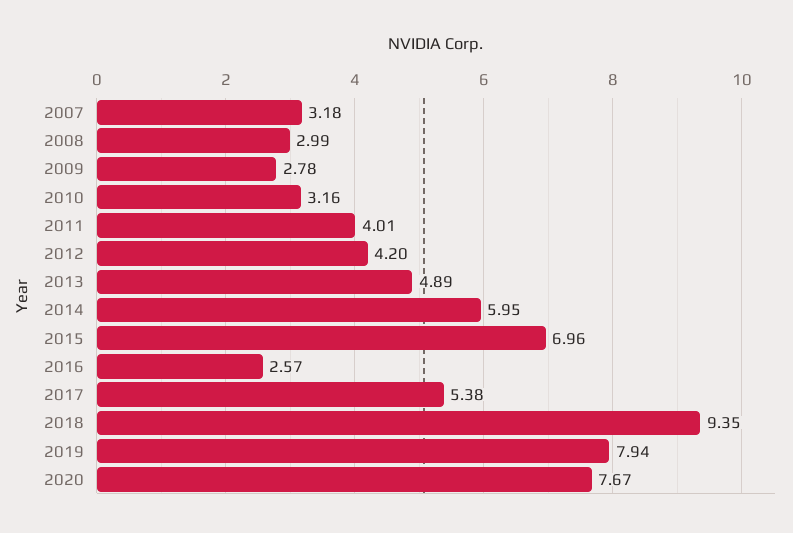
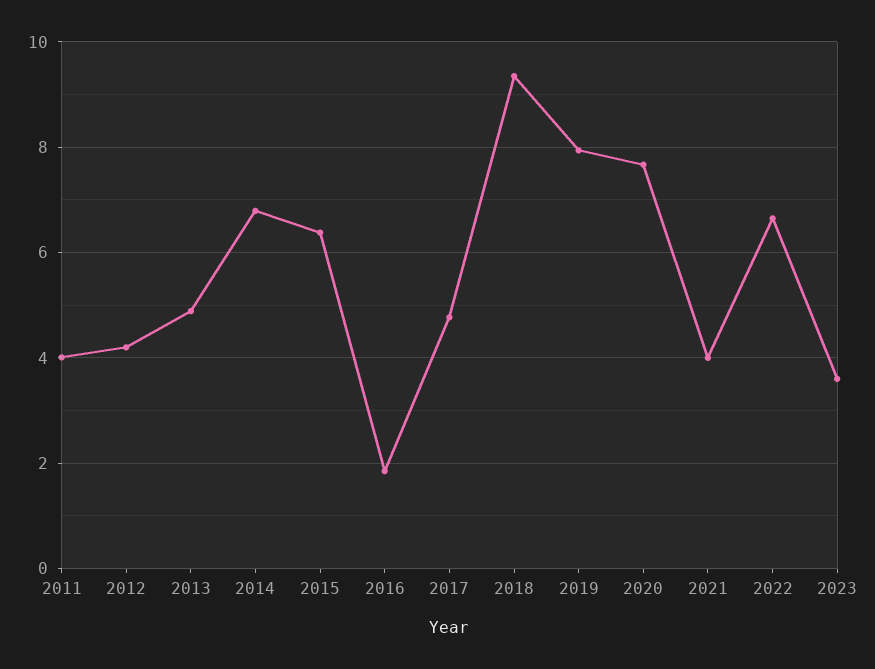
2007: 3.18 -> none
2008: 2.99 -> none
2009: 2.78 -> none
2010: 3.16 -> none
2014: 5.95 -> 6.8
2015: 6.96 -> 6.4
2016: 2.57 -> 1.8
2017: 5.38 -> 4.8
2021: none -> 4
2022: none -> 6.6
2023: none -> 3.6

